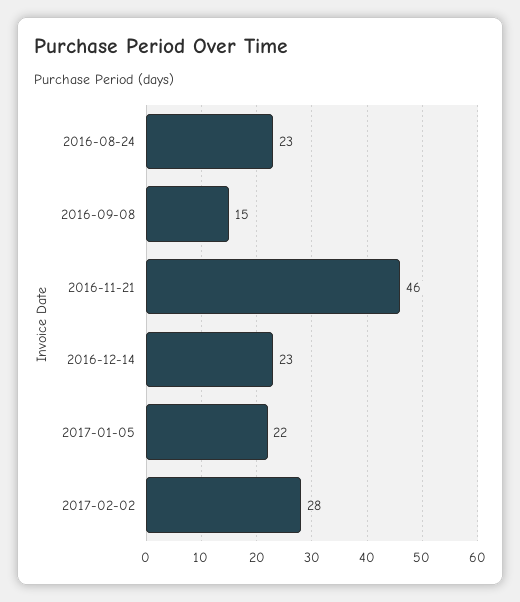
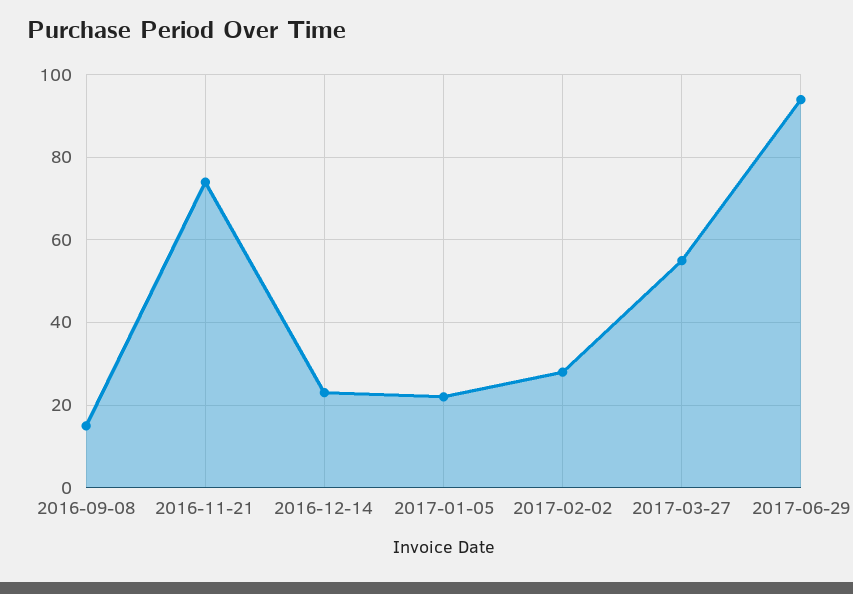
2016-08-24: 23 -> none
2016-11-21: 46 -> 75
2017-03-27: none -> 55
2017-06-29: none -> 95

